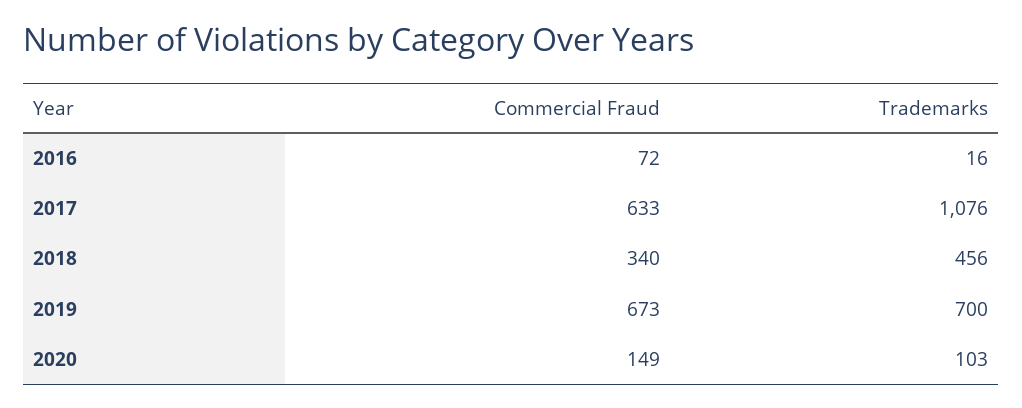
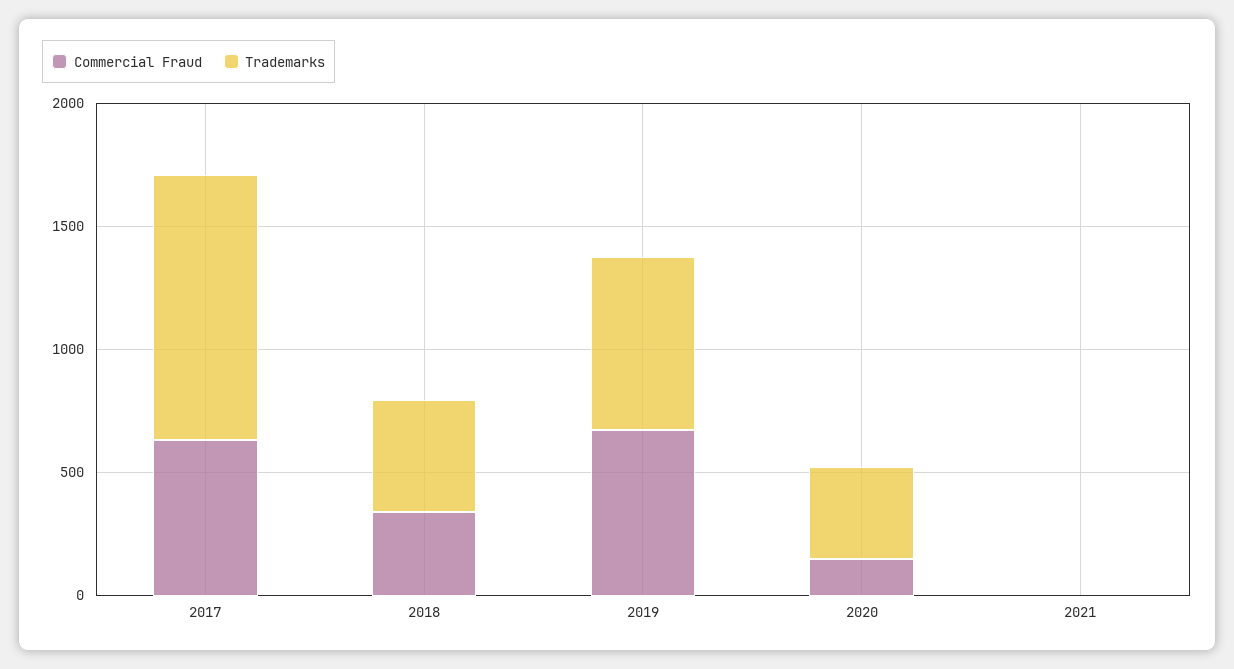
Commercial Fraud, 2016: 72 -> none
Trademarks, 2016: 16 -> none
Trademarks, 2020: 103 -> 400
Commercial Fraud, 2021: none -> 0
Trademarks, 2021: none -> 0

